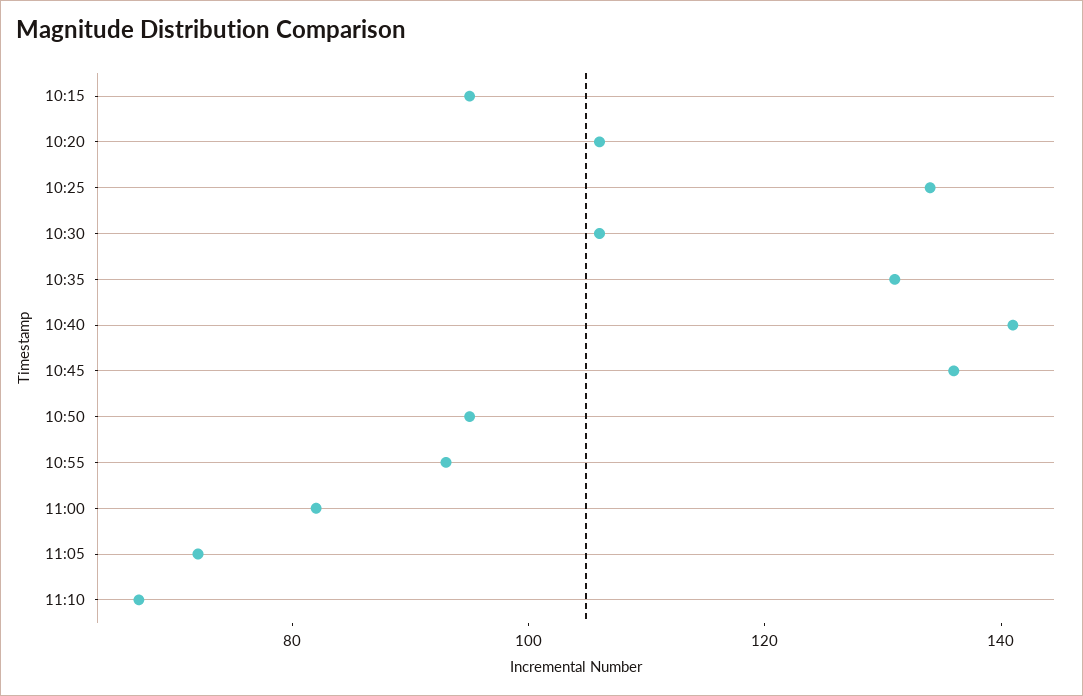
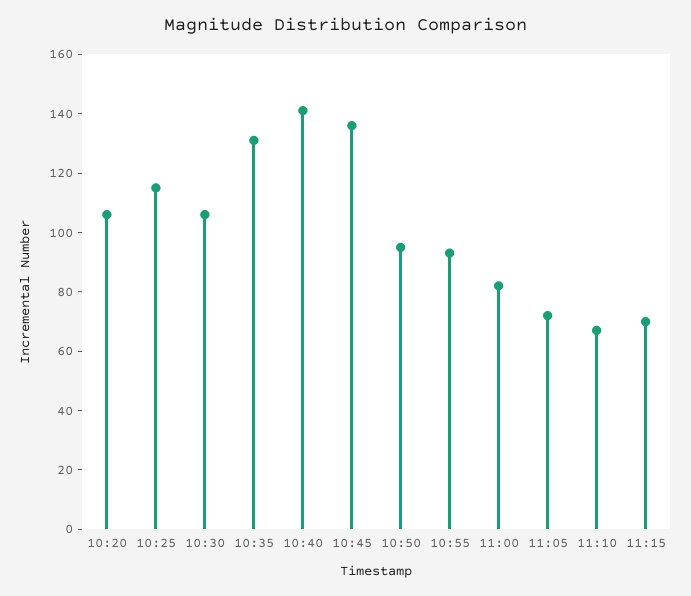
10:15: 95 -> none
10:25: 135 -> 115
11:15: none -> 70

